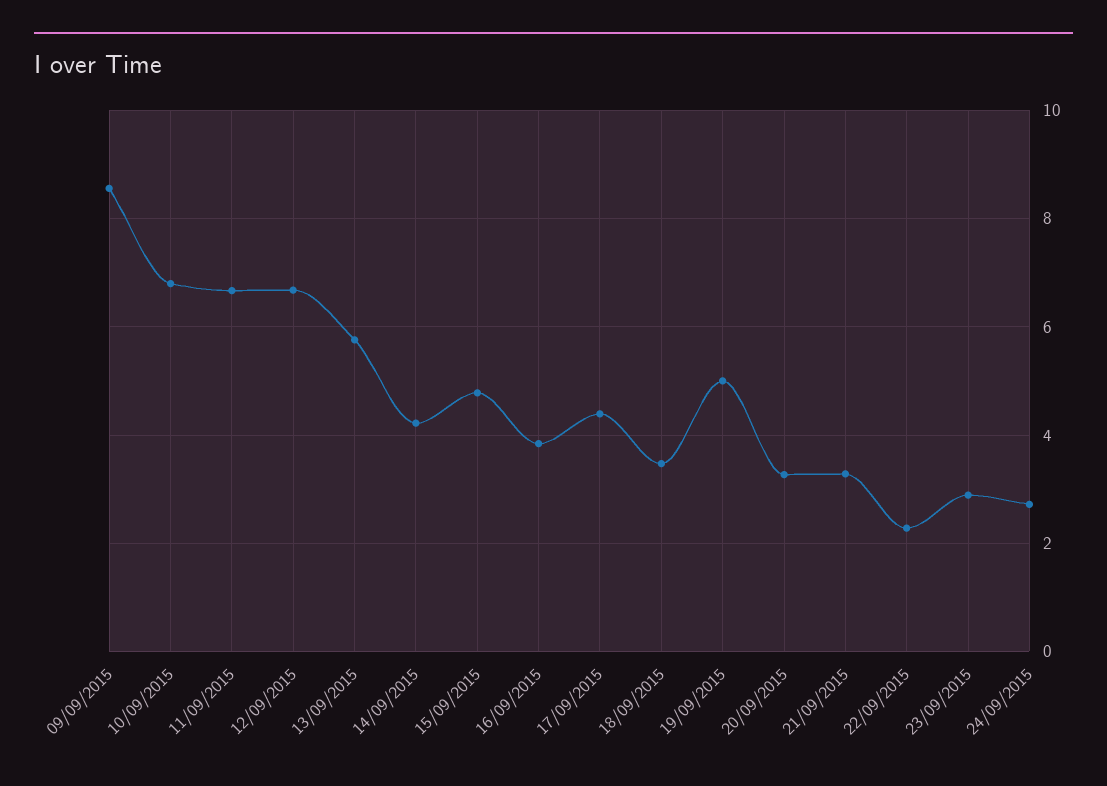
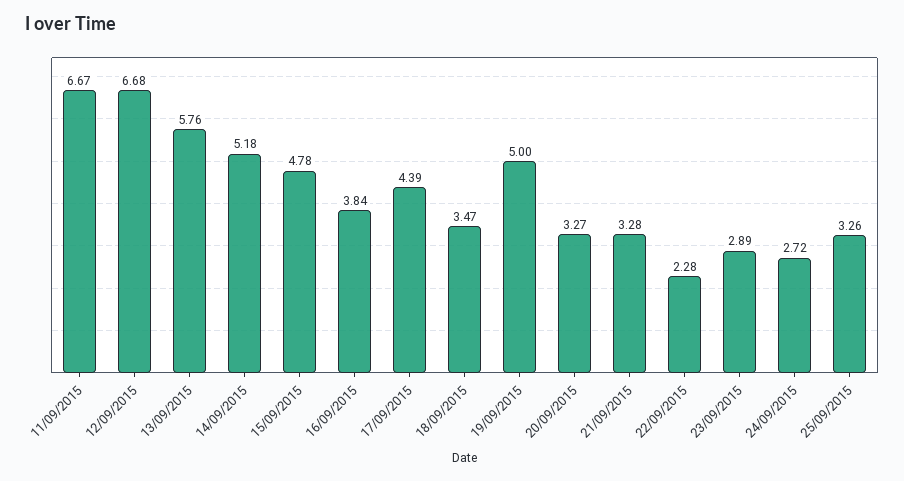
09/09/2015: 8.6 -> none
10/09/2015: 6.8 -> none
14/09/2015: 4.2 -> 5.18
25/09/2015: none -> 3.26

